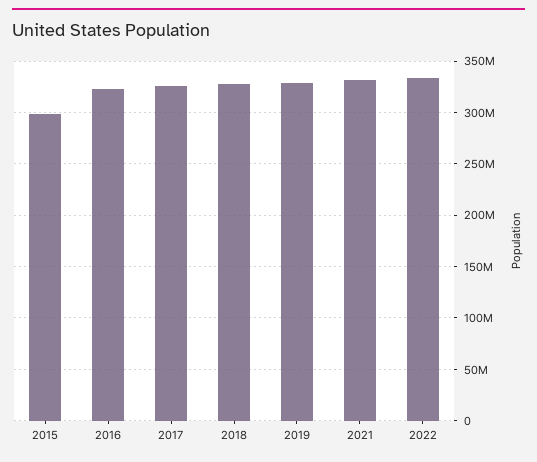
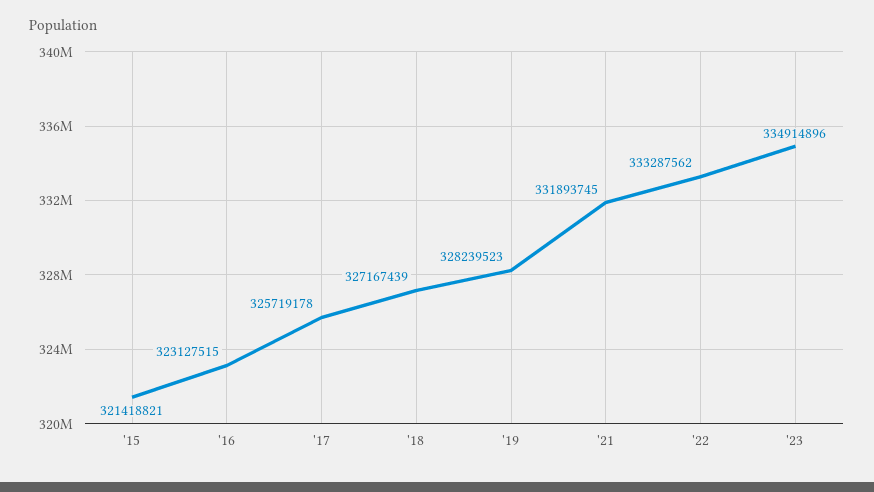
2015: 300000000 -> 321418821
'23: none -> 334914896

